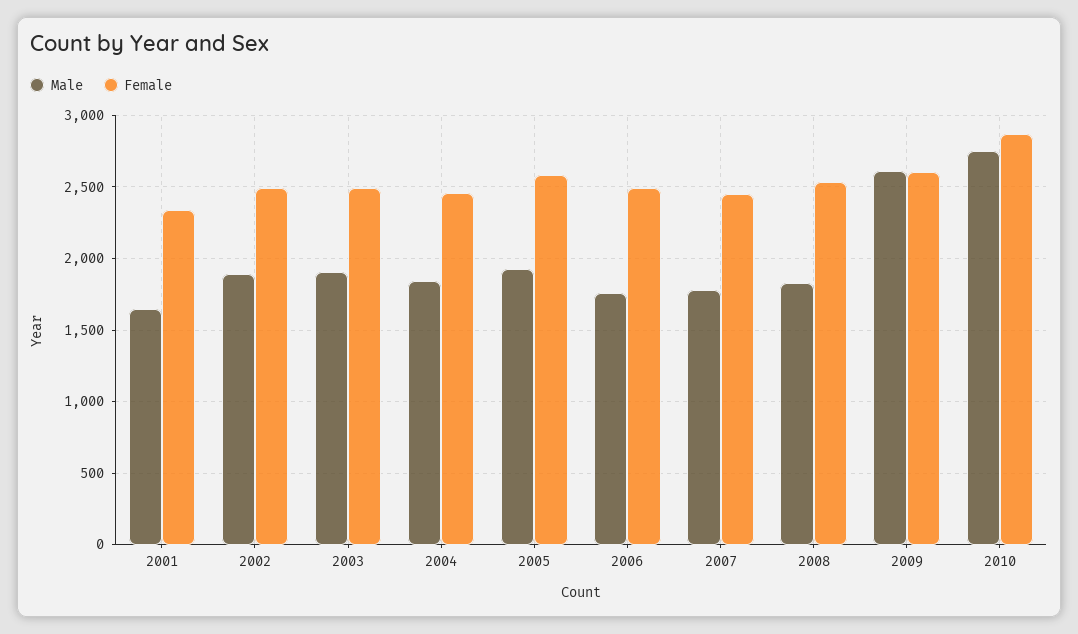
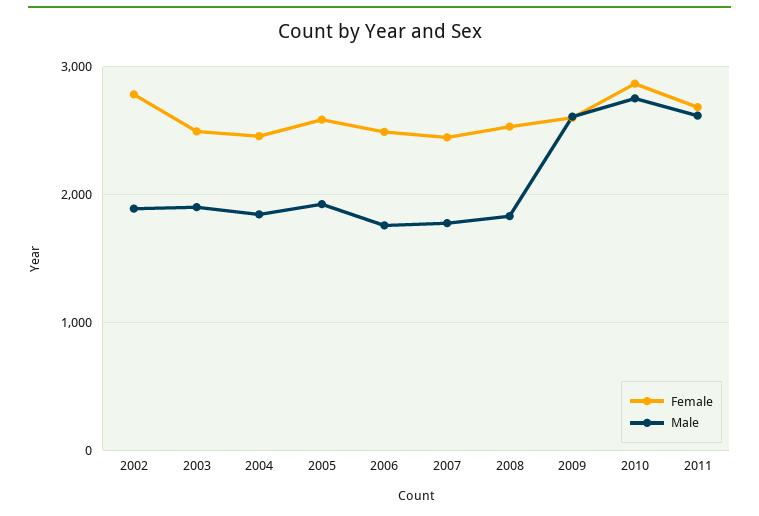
Male, 2001: 1650 -> none
Female, 2001: 2350 -> none
Female, 2002: 2500 -> 2800
Female, 2011: none -> 2700
Male, 2011: none -> 2600

